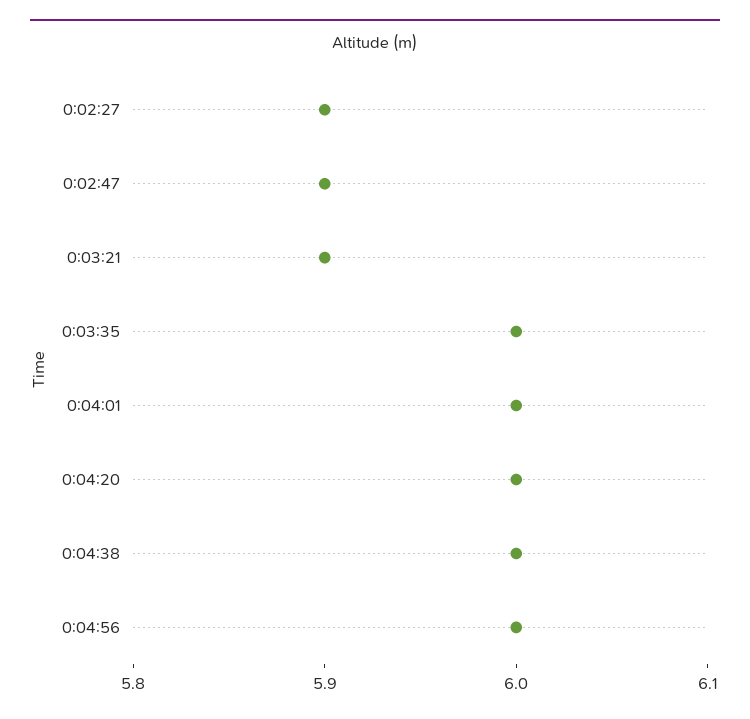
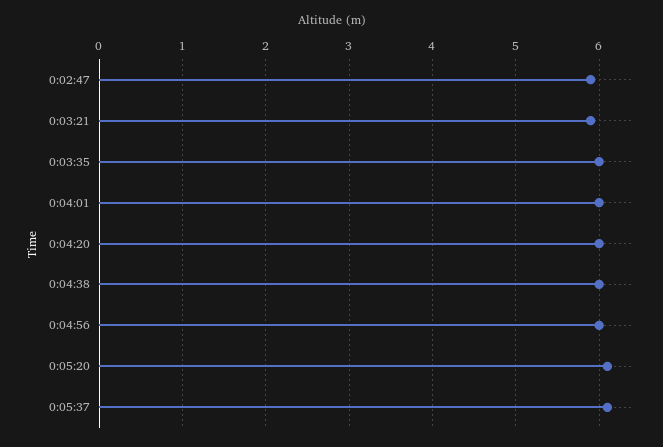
0:02:27: 5.9 -> none
0:05:20: none -> 6.1
0:05:37: none -> 6.1

